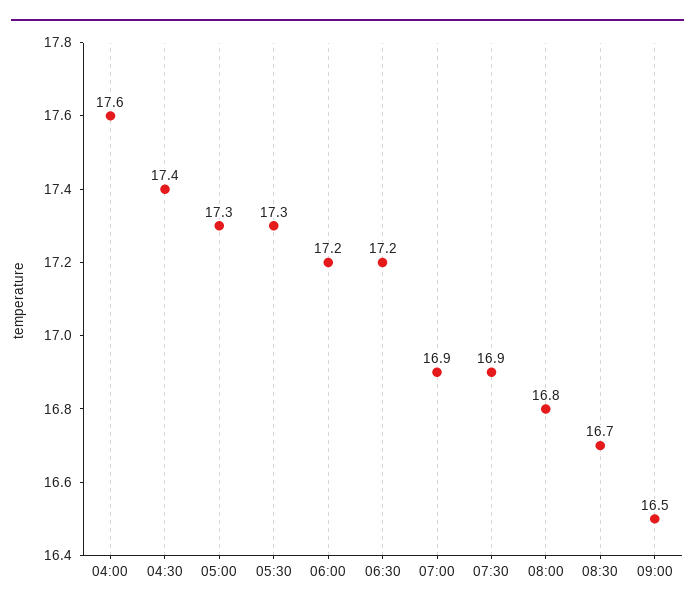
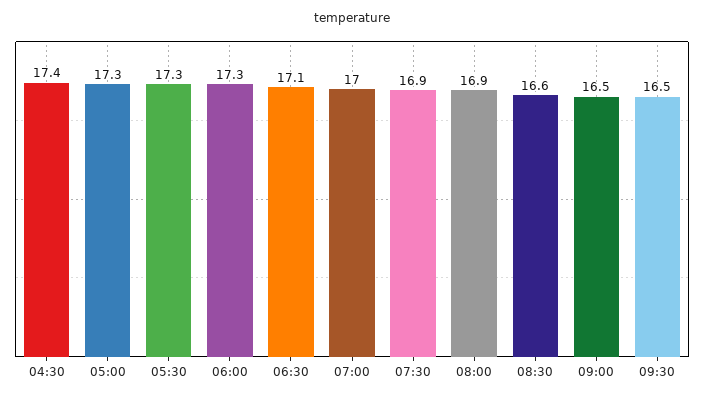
04:00: 17.6 -> none
06:00: 17.2 -> 17.3
06:30: 17.2 -> 17.1
07:00: 16.9 -> 17
08:00: 16.8 -> 16.9
08:30: 16.7 -> 16.6
09:30: none -> 16.5

